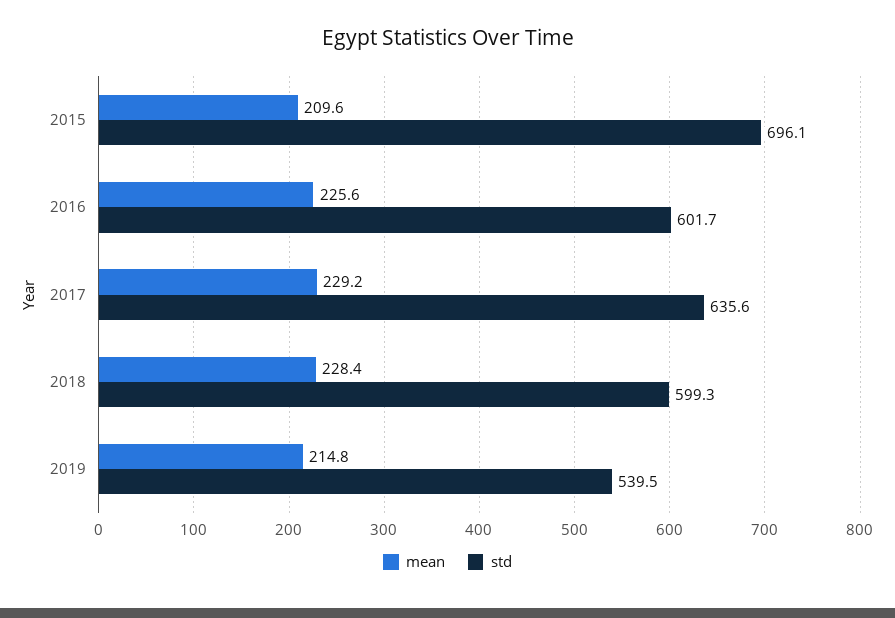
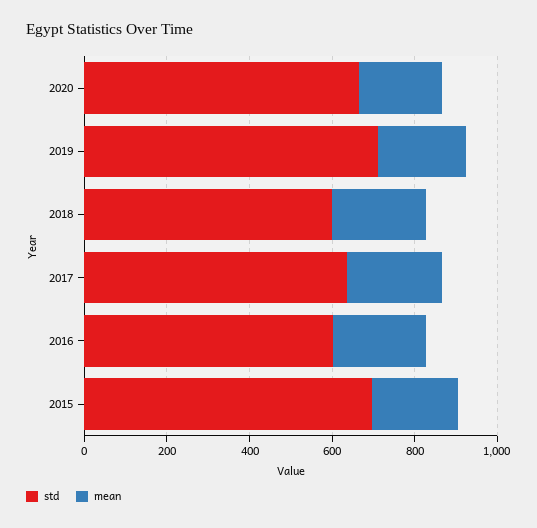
std, 2019: 539.5 -> 700
std, 2020: none -> 650
mean, 2020: none -> 200

